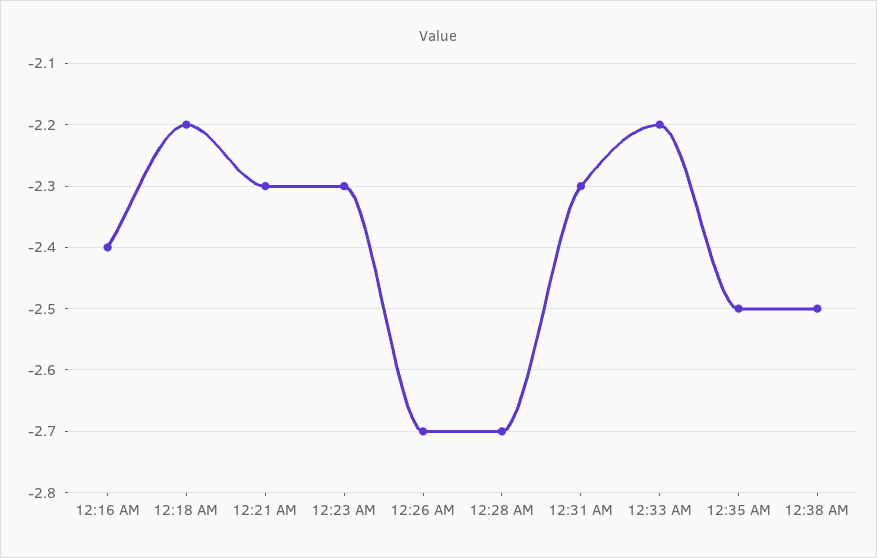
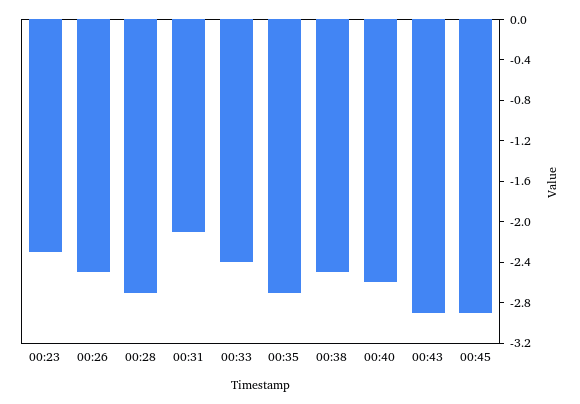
12:16 AM: -2.4 -> none
12:18 AM: -2.2 -> none
12:21 AM: -2.3 -> none
12:26 AM: -2.7 -> -2.5
12:31 AM: -2.3 -> -2.1
12:33 AM: -2.2 -> -2.4
12:35 AM: -2.5 -> -2.7
00:40: none -> -2.6
00:43: none -> -2.9
00:45: none -> -2.9

